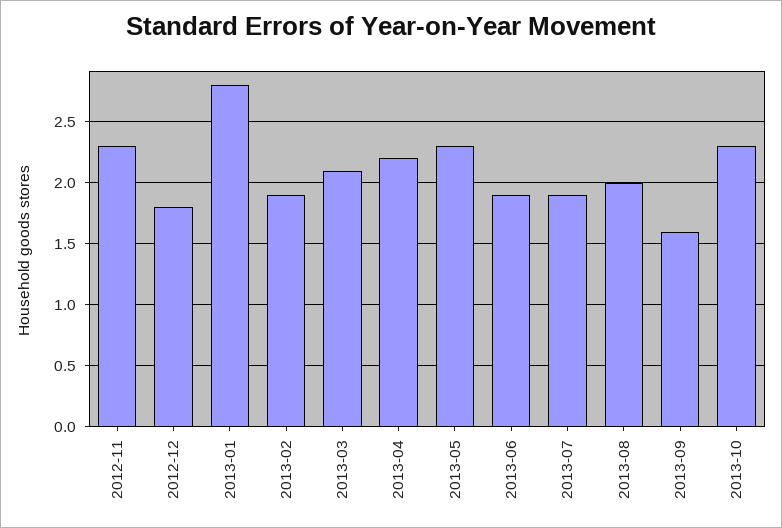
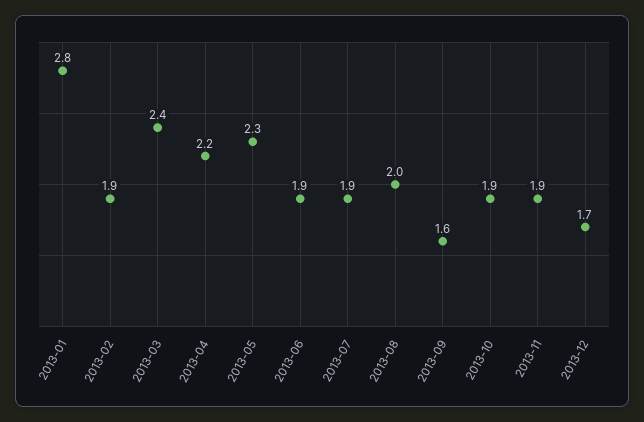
2012-11: 2.3 -> none
2012-12: 1.8 -> none
2013-03: 2.1 -> 2.4
2013-10: 2.3 -> 1.9
2013-11: none -> 1.9
2013-12: none -> 1.7

